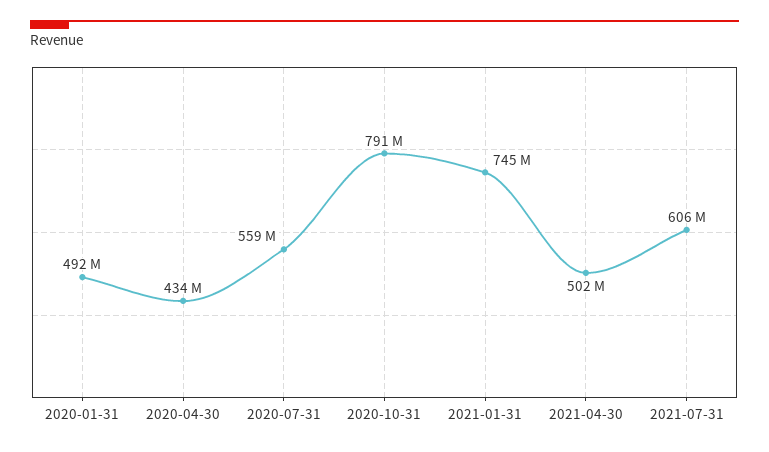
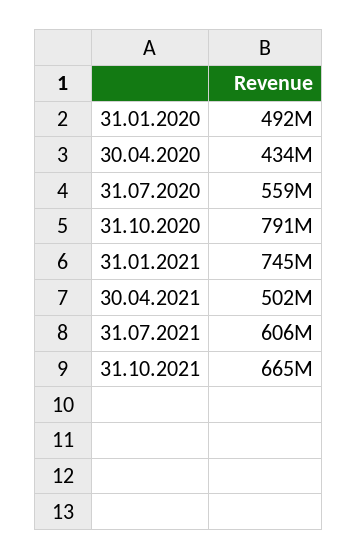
31.10.2021: none -> 665000000

